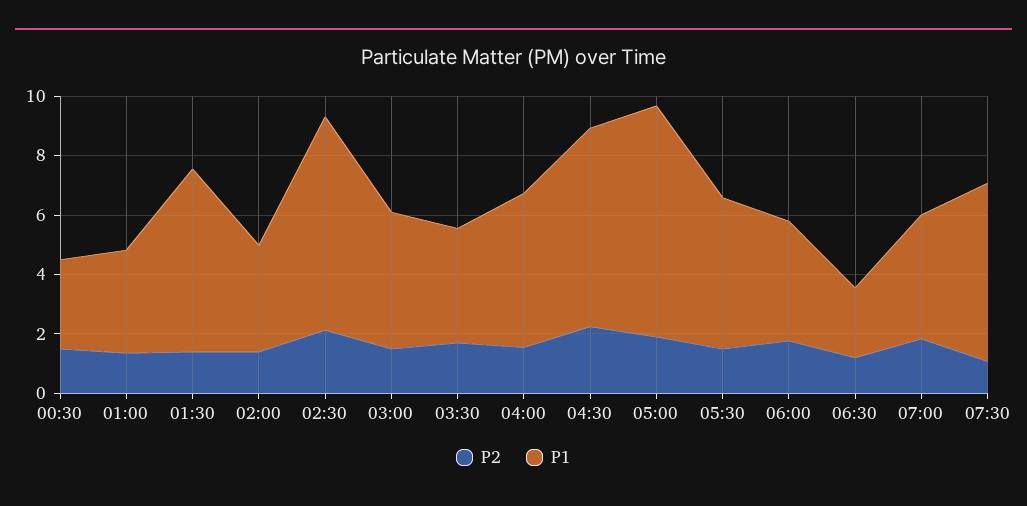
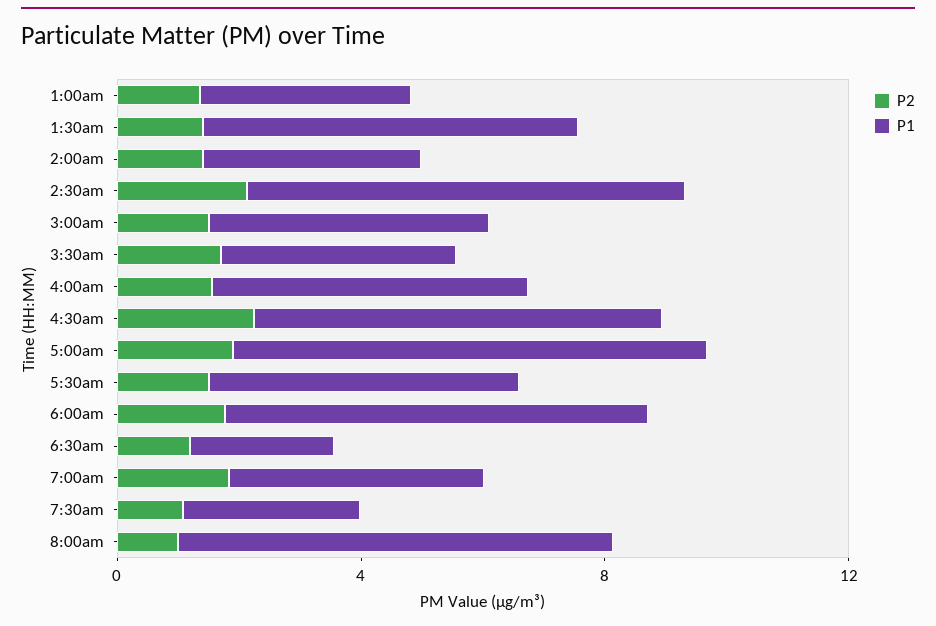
P2, 00:30: 1.5 -> none
P1, 00:30: 3 -> none
P1, 06:00: 4 -> 7
P1, 07:30: 6 -> 3
P2, 8:00am: none -> 1
P1, 8:00am: none -> 7

